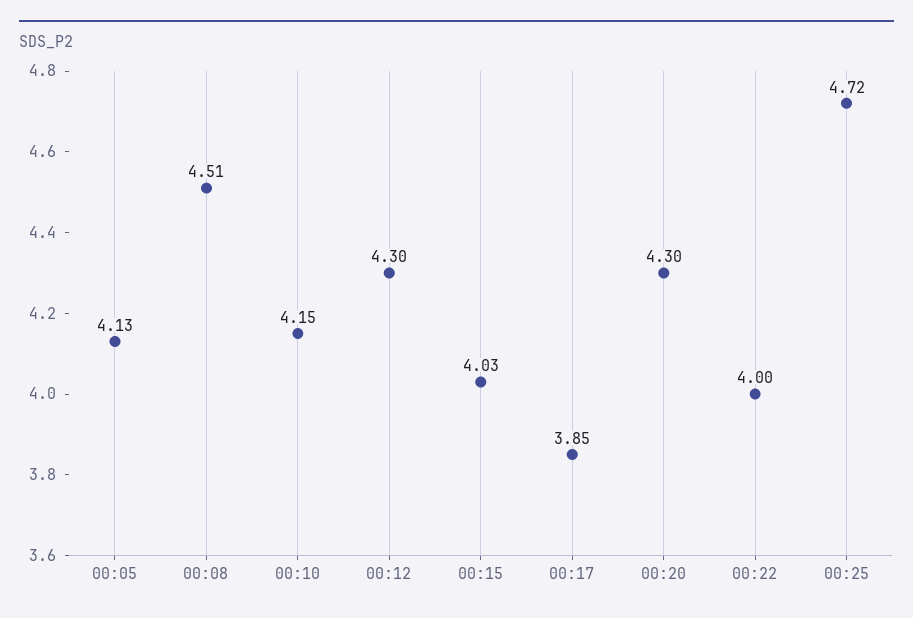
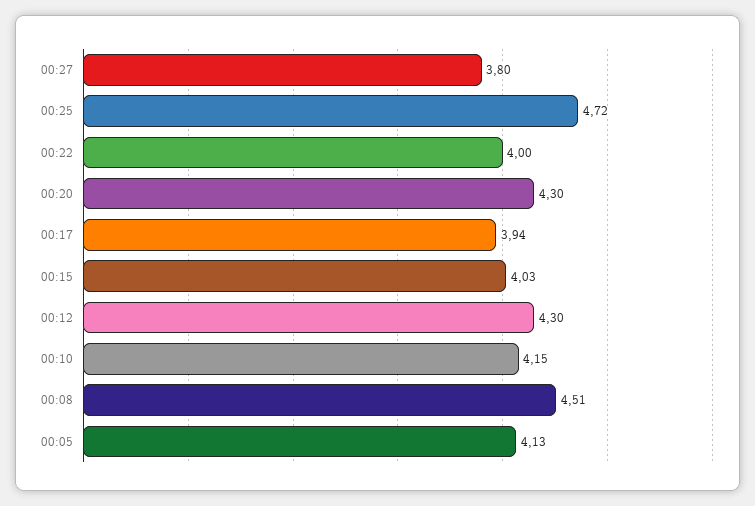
00:17: 3.85 -> 3.94
00:27: none -> 3.8

